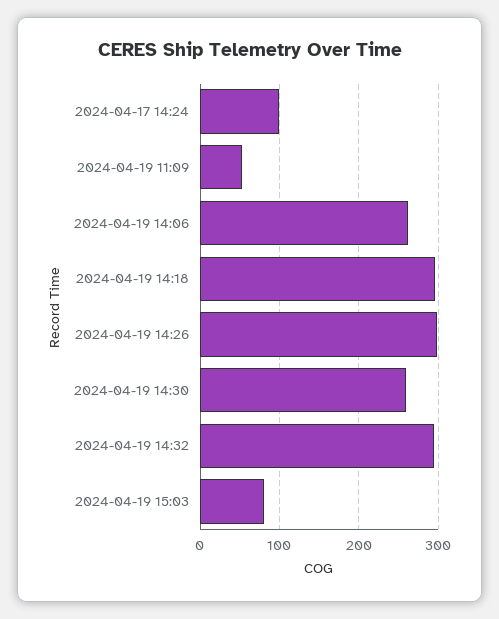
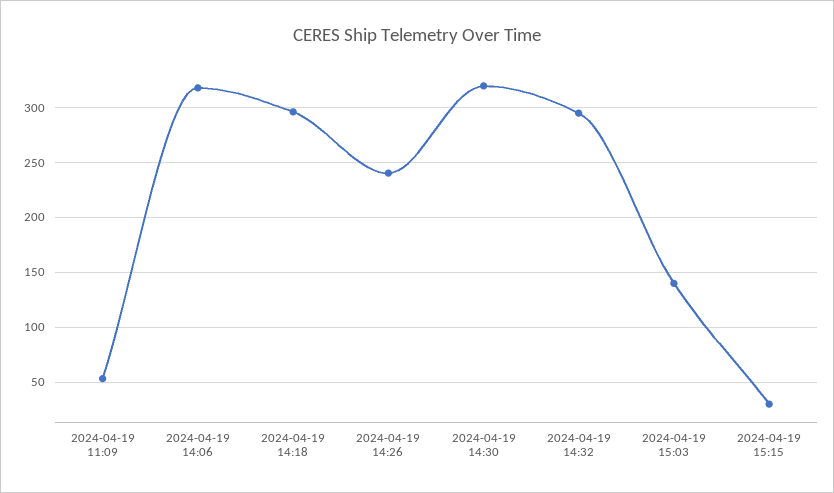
2024-04-17 14:24: 100 -> none
2024-04-19 14:06: 260 -> 320
2024-04-19 14:26: 300 -> 240
2024-04-19 14:30: 260 -> 320
2024-04-19 15:03: 80 -> 140
2024-04-19 15:15: none -> 30

